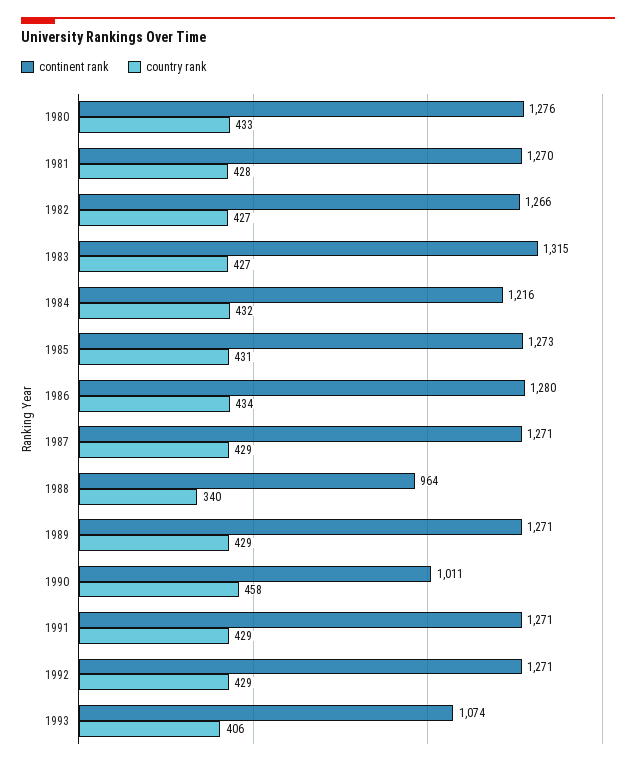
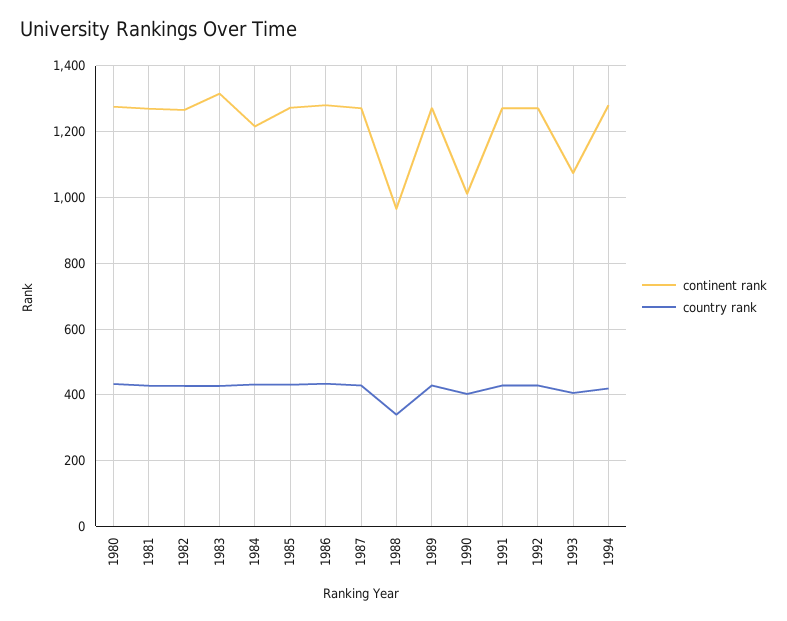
country rank, 1990: 458 -> 400
continent rank, 1994: none -> 1280
country rank, 1994: none -> 420

